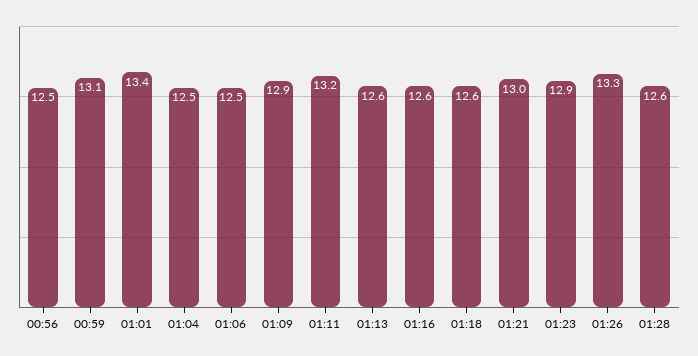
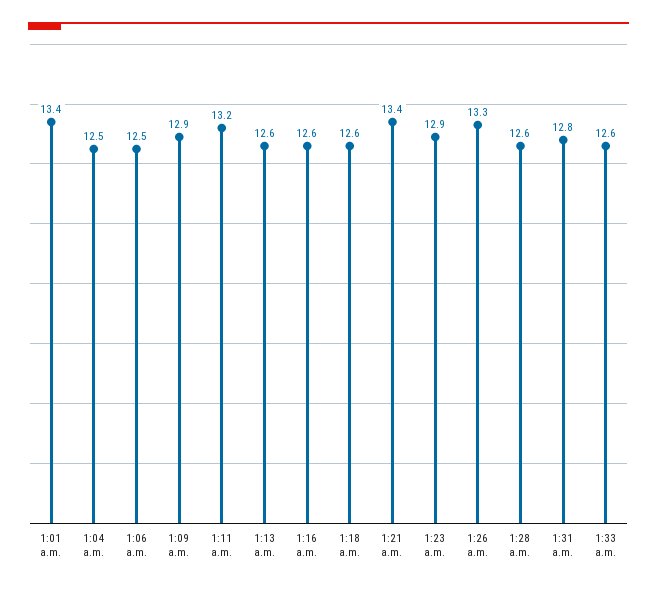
00:56: 12.5 -> none
00:59: 13.1 -> none
01:21: 13 -> 13.4
1:31 a.m.: none -> 12.8
1:33 a.m.: none -> 12.6

